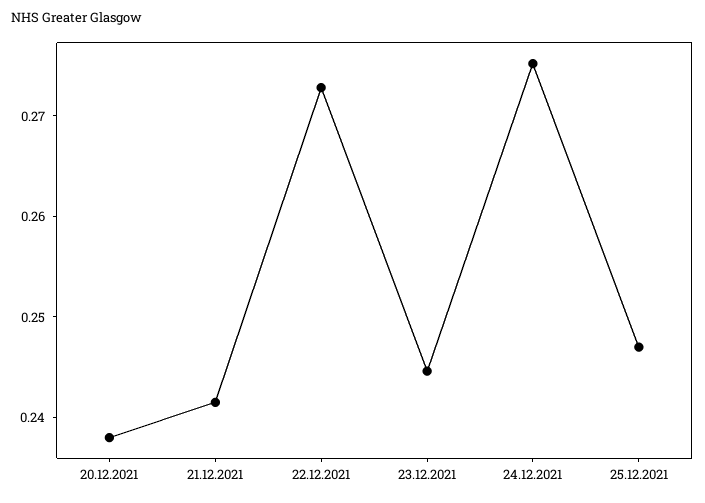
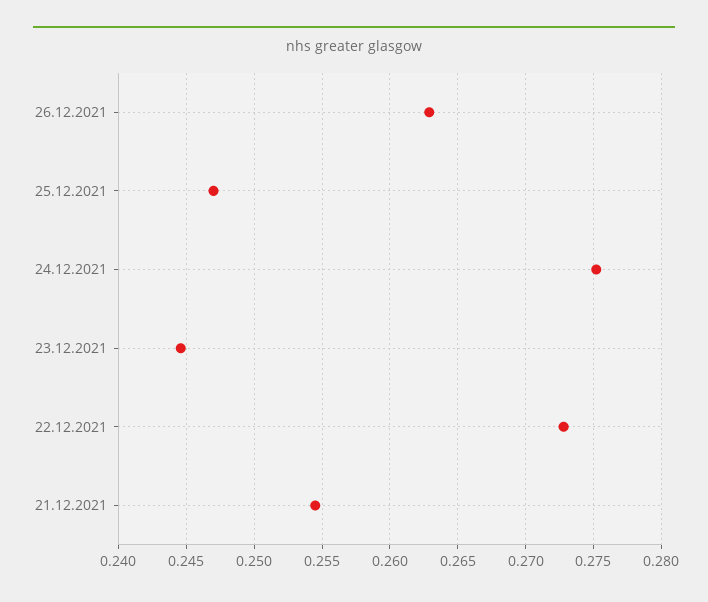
20.12.2021: 0.238 -> none
21.12.2021: 0.242 -> 0.2545
26.12.2021: none -> 0.263

